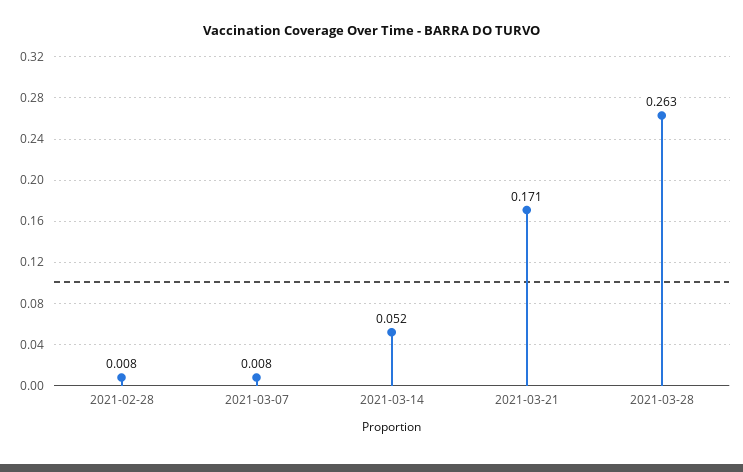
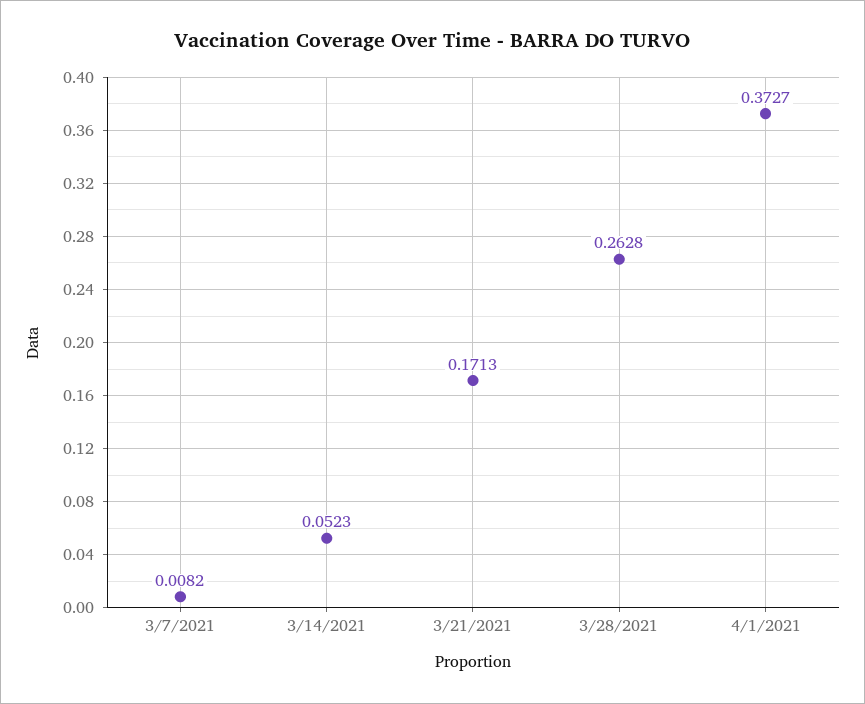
2021-02-28: 0.008 -> none
4/1/2021: none -> 0.3727

